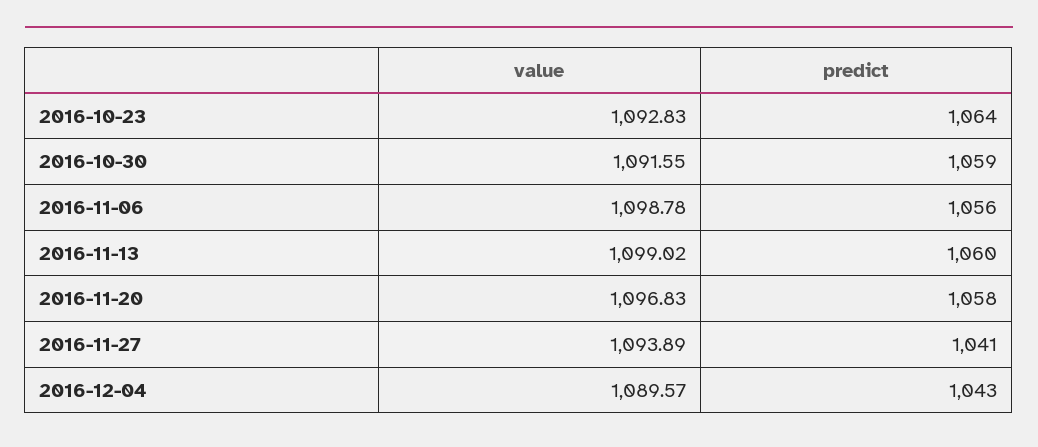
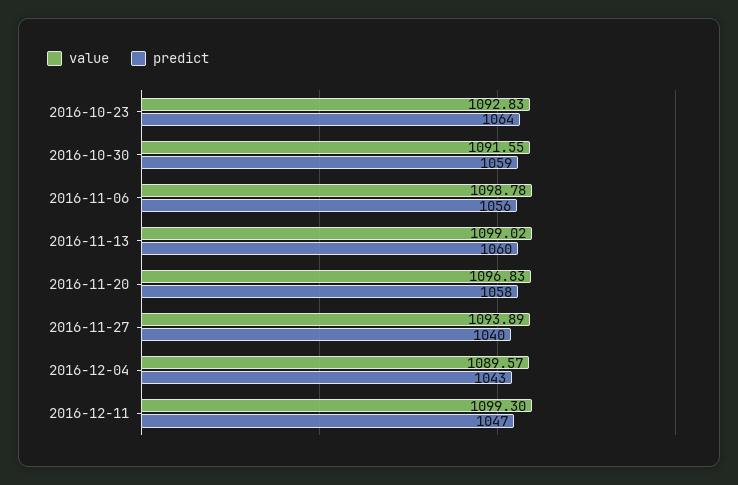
predict, 2016-11-27: 1041 -> 1040
value, 2016-12-11: none -> 1099.3
predict, 2016-12-11: none -> 1047

